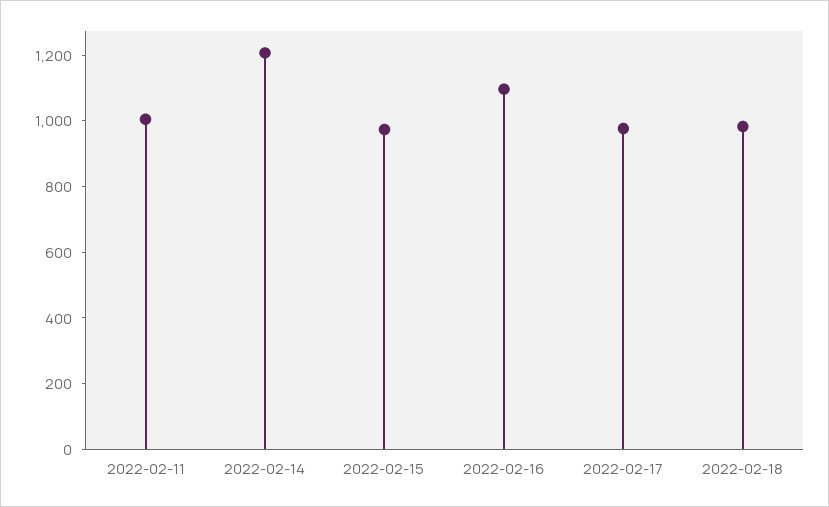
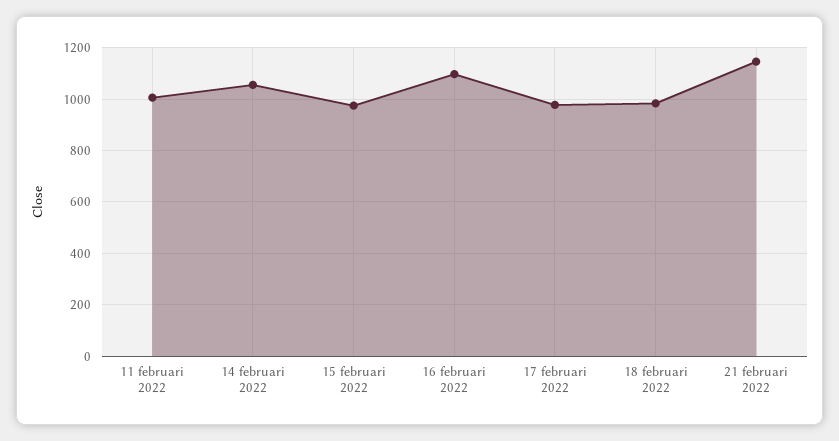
2022-02-14: 1200 -> 1050
21 februari 2022: none -> 1150

